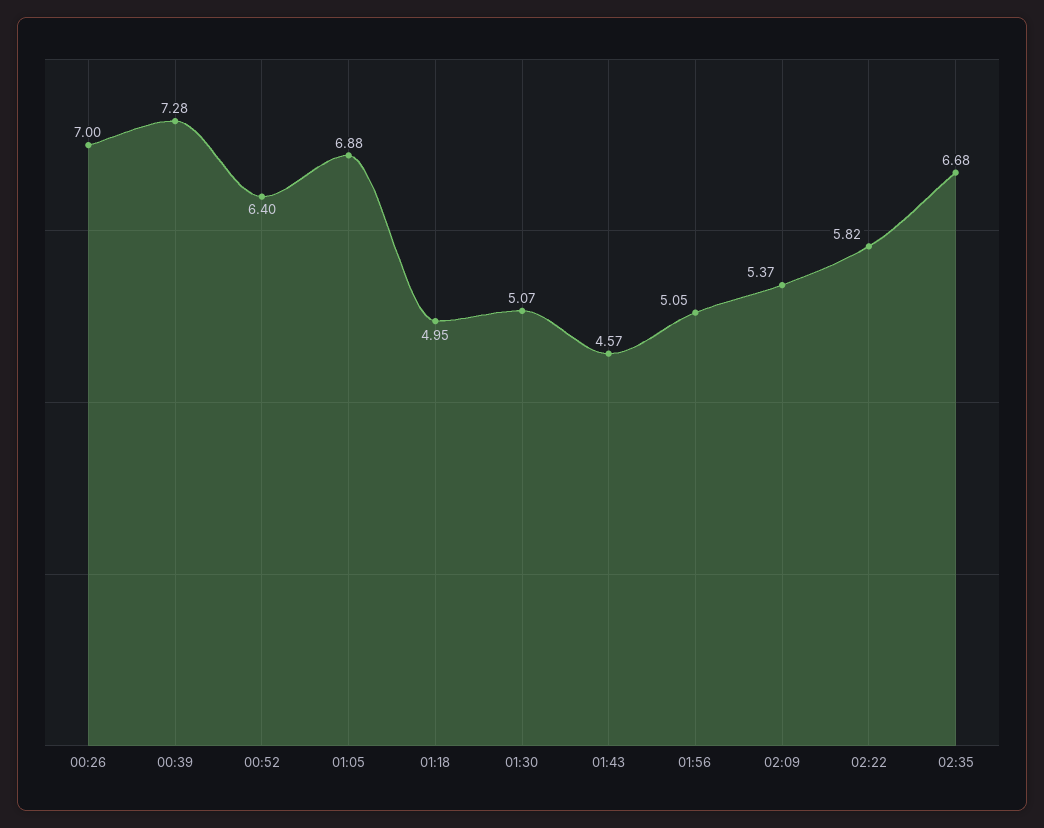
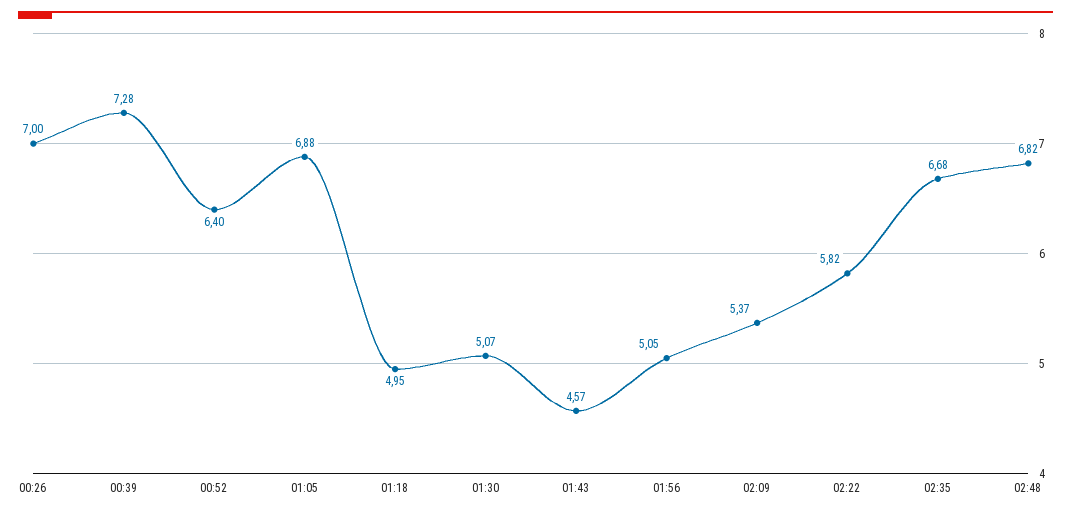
02:48: none -> 6.82

